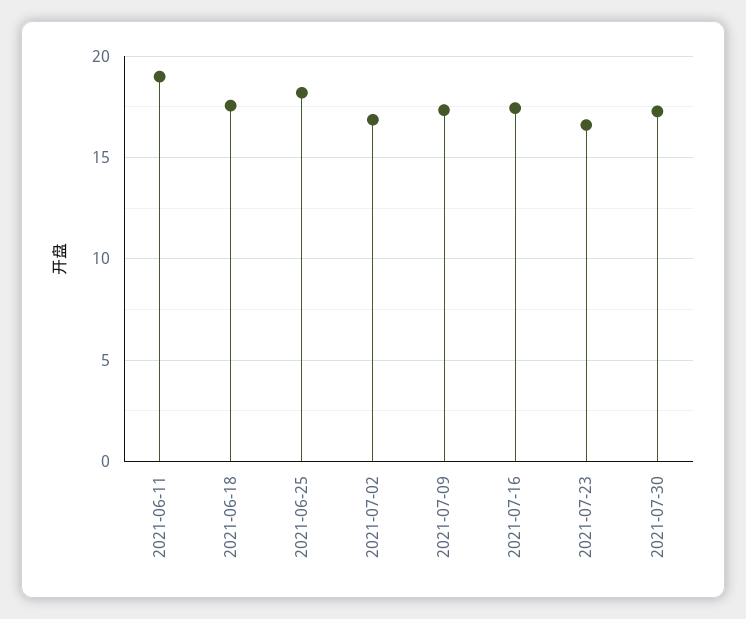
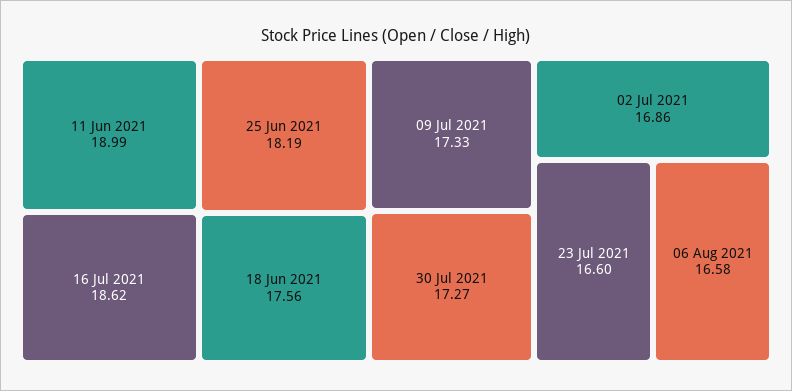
2021-07-16: 17.5 -> 18.62
06 Aug 2021: none -> 16.58

